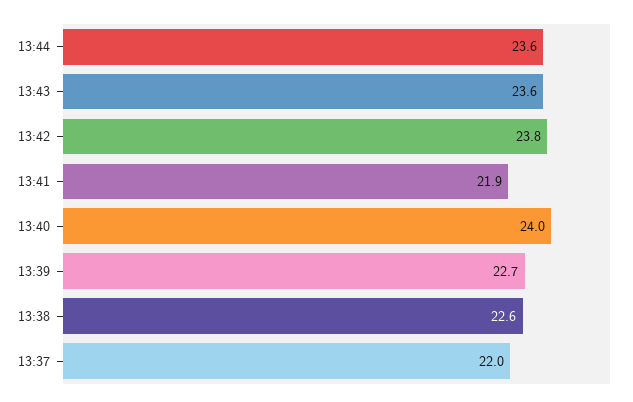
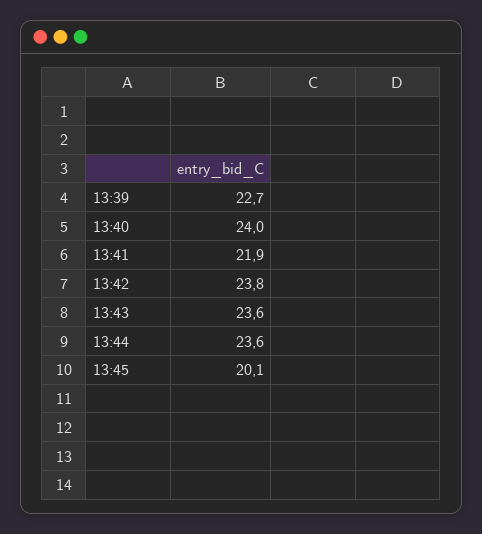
13:38: 22.6 -> none
13:37: 22 -> none
13:45: none -> 20.1

